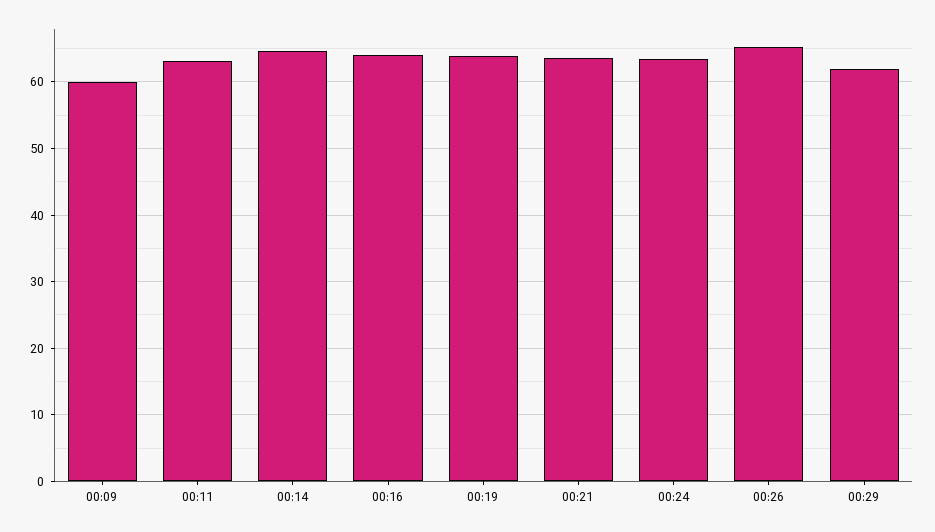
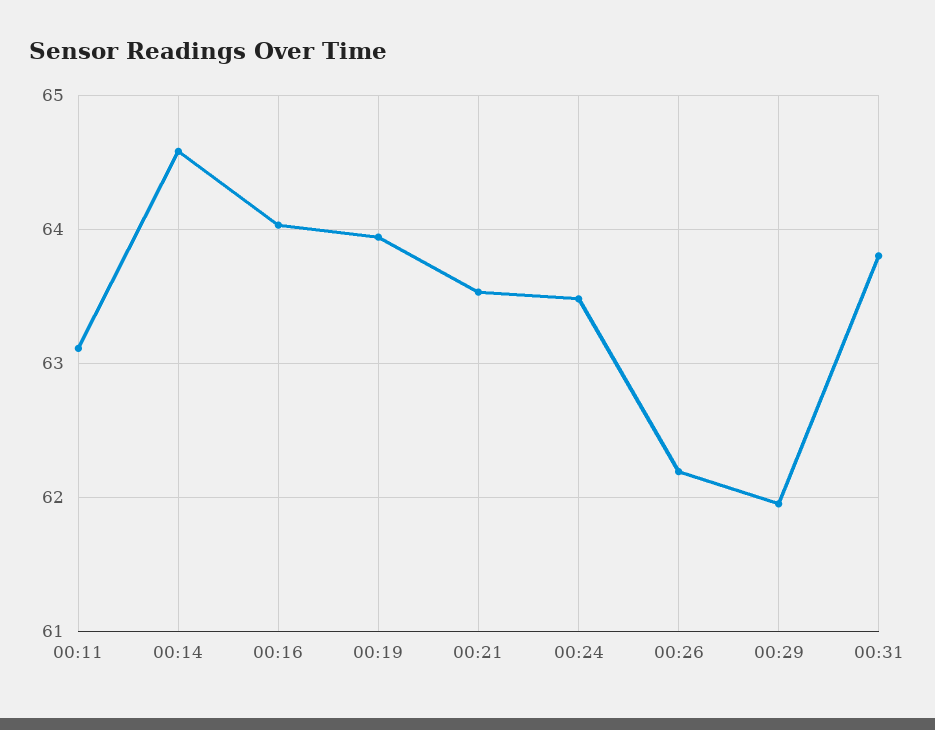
00:09: 60 -> none
00:26: 65 -> 62.2
00:31: none -> 63.8

